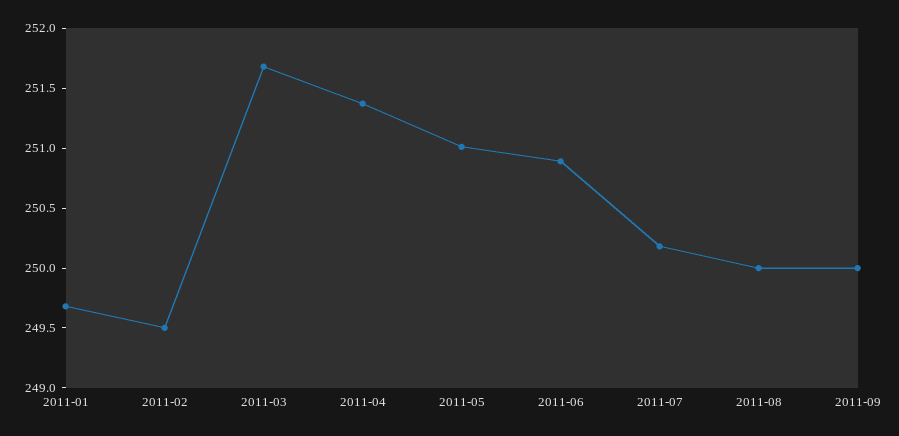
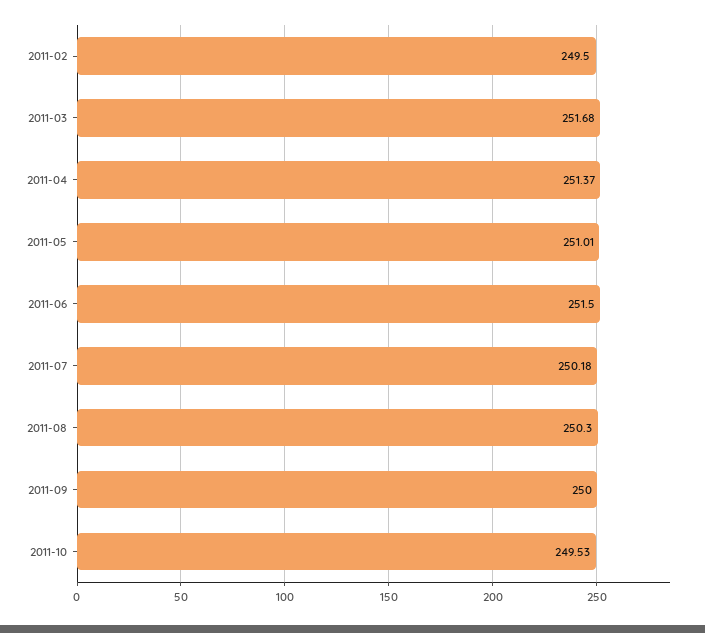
2011-01: 249.7 -> none
2011-06: 250.9 -> 251.5
2011-08: 250 -> 250.3
2011-10: none -> 249.53

